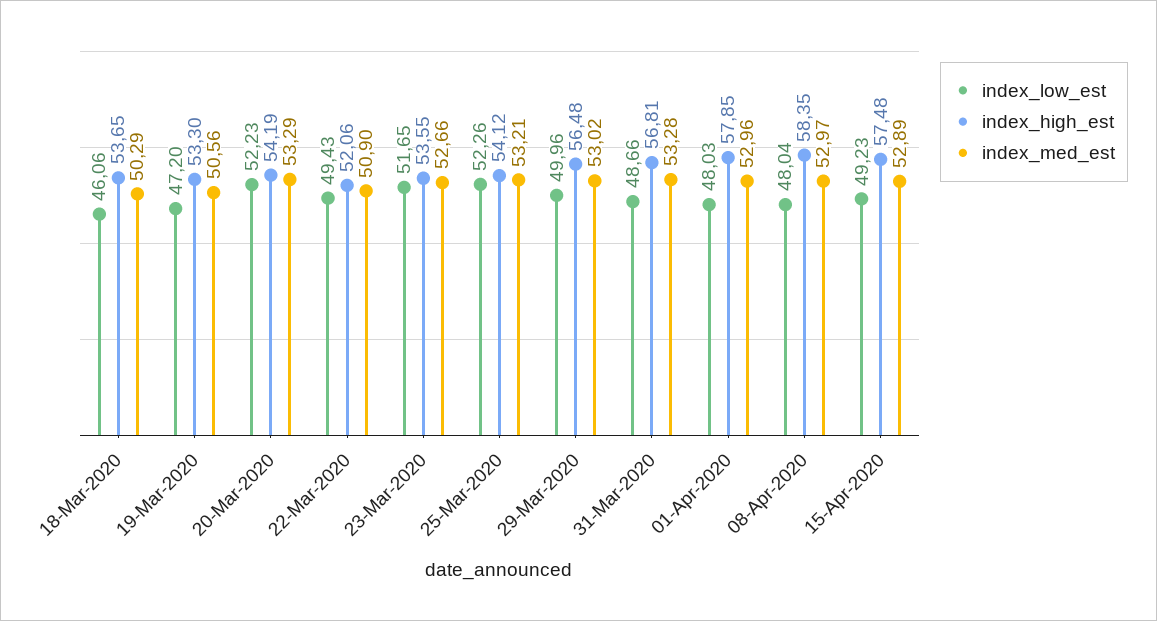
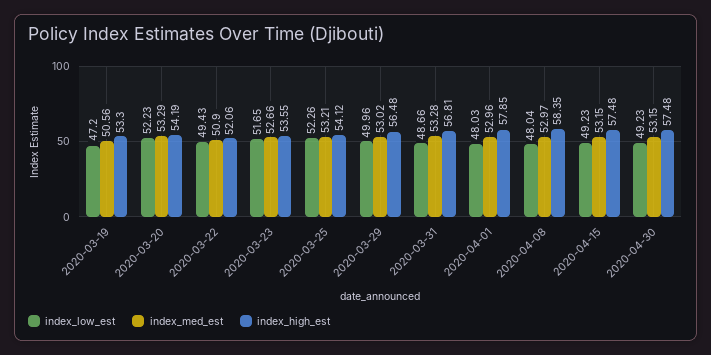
index_low_est, 18-Mar-2020: 46.06 -> none
index_high_est, 18-Mar-2020: 53.65 -> none
index_med_est, 18-Mar-2020: 50.29 -> none
index_med_est, 15-Apr-2020: 52.89 -> 53.15
index_low_est, 2020-04-30: none -> 49.23
index_med_est, 2020-04-30: none -> 53.15
index_high_est, 2020-04-30: none -> 57.48

